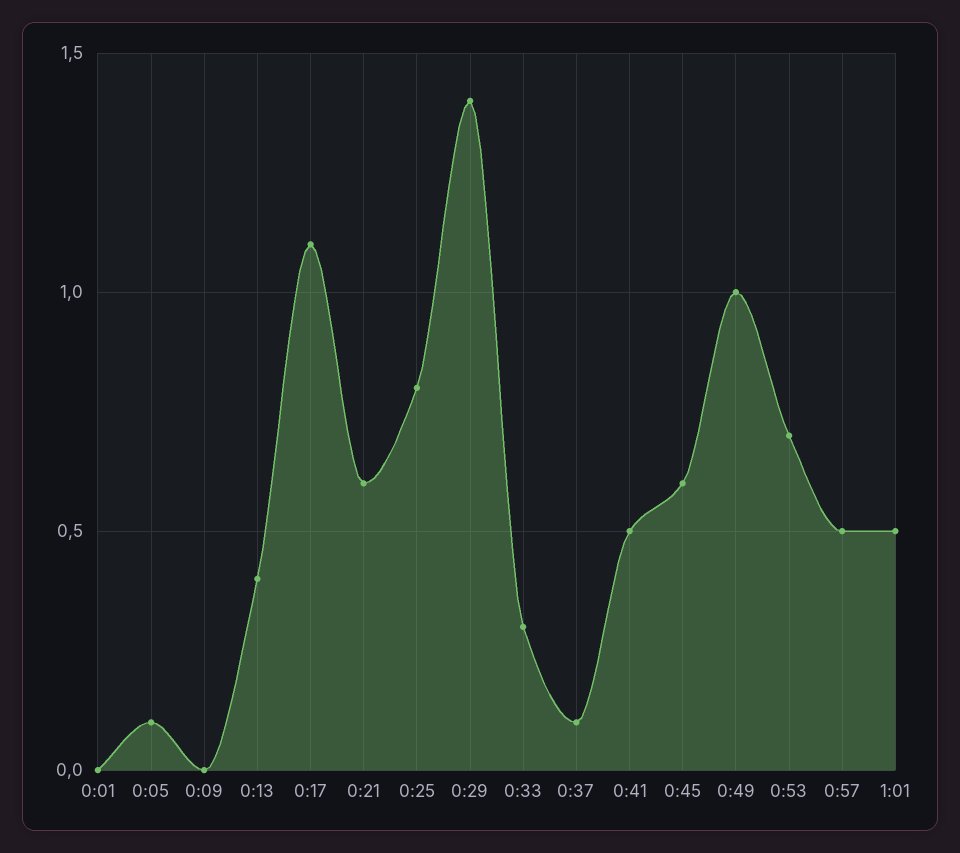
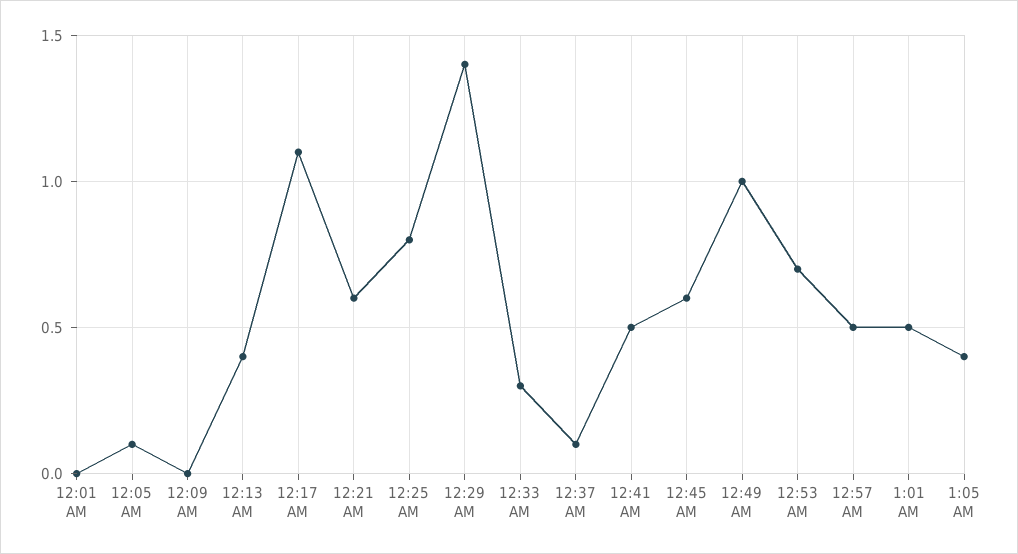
1:05 AM: none -> 0.4

